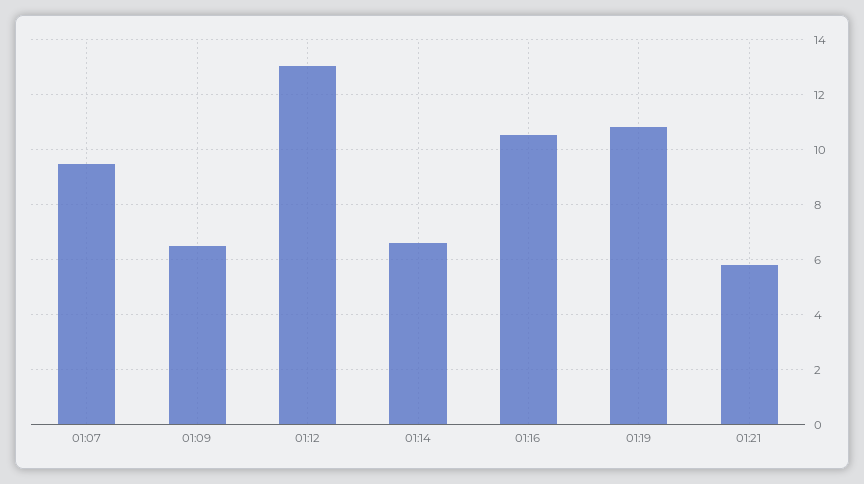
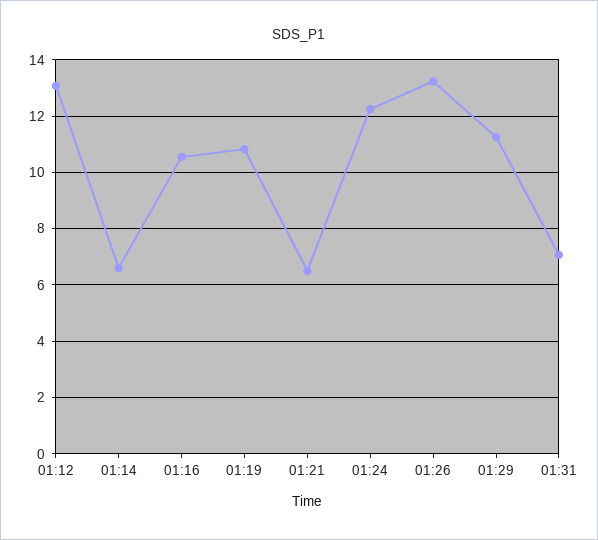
01:07: 9.5 -> none
01:09: 6.5 -> none
01:21: 5.75 -> 6.5
01:24: none -> 12.25
01:26: none -> 13.25
01:29: none -> 11.25
01:31: none -> 7

